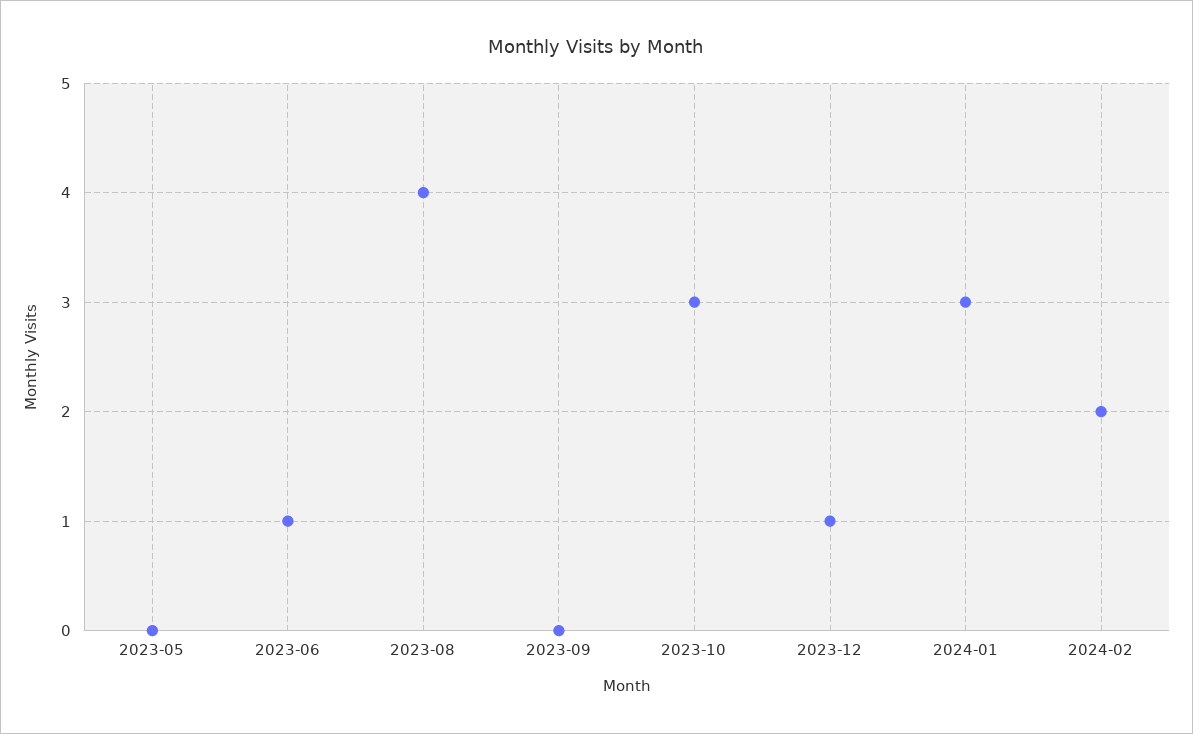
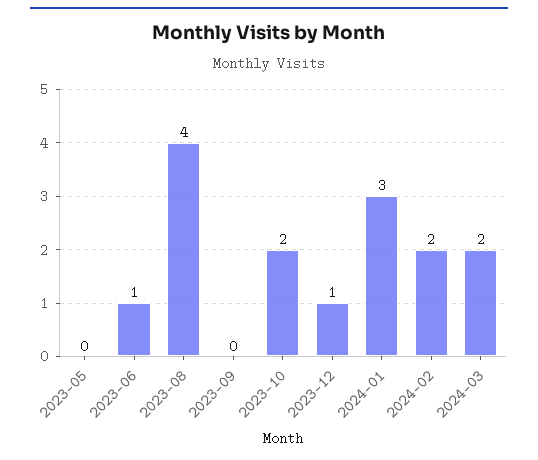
2023-10: 3 -> 2
2024-03: none -> 2

